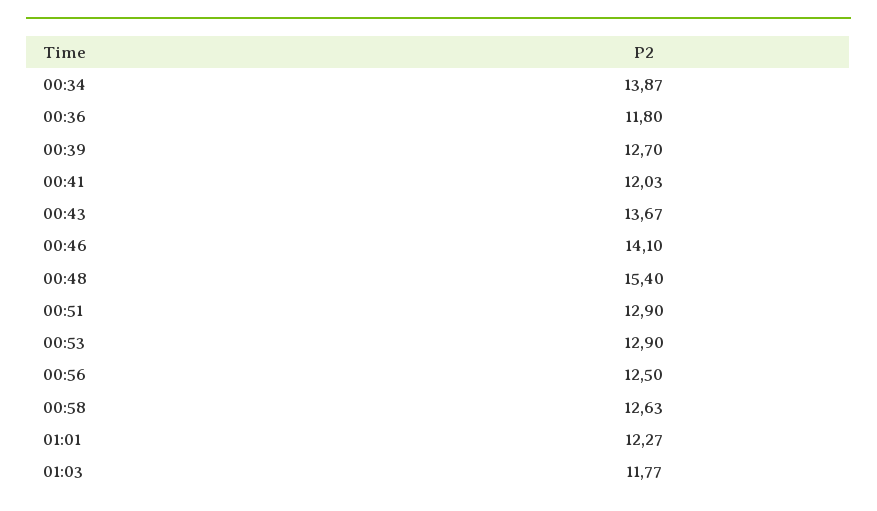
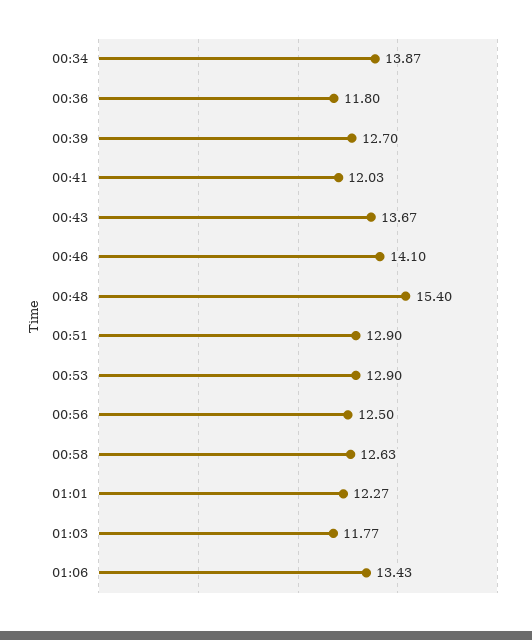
01:06: none -> 13.43

